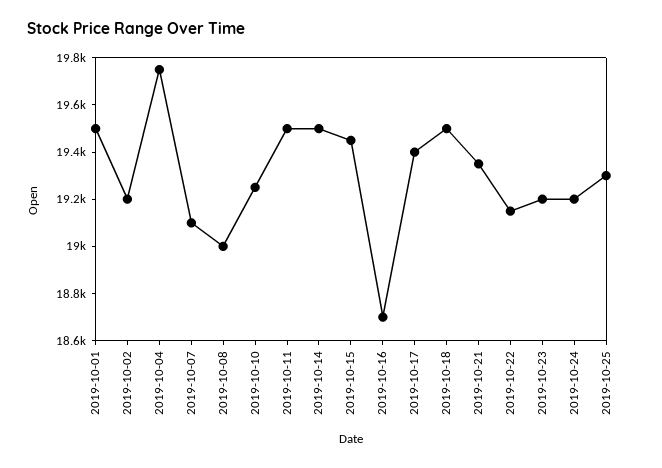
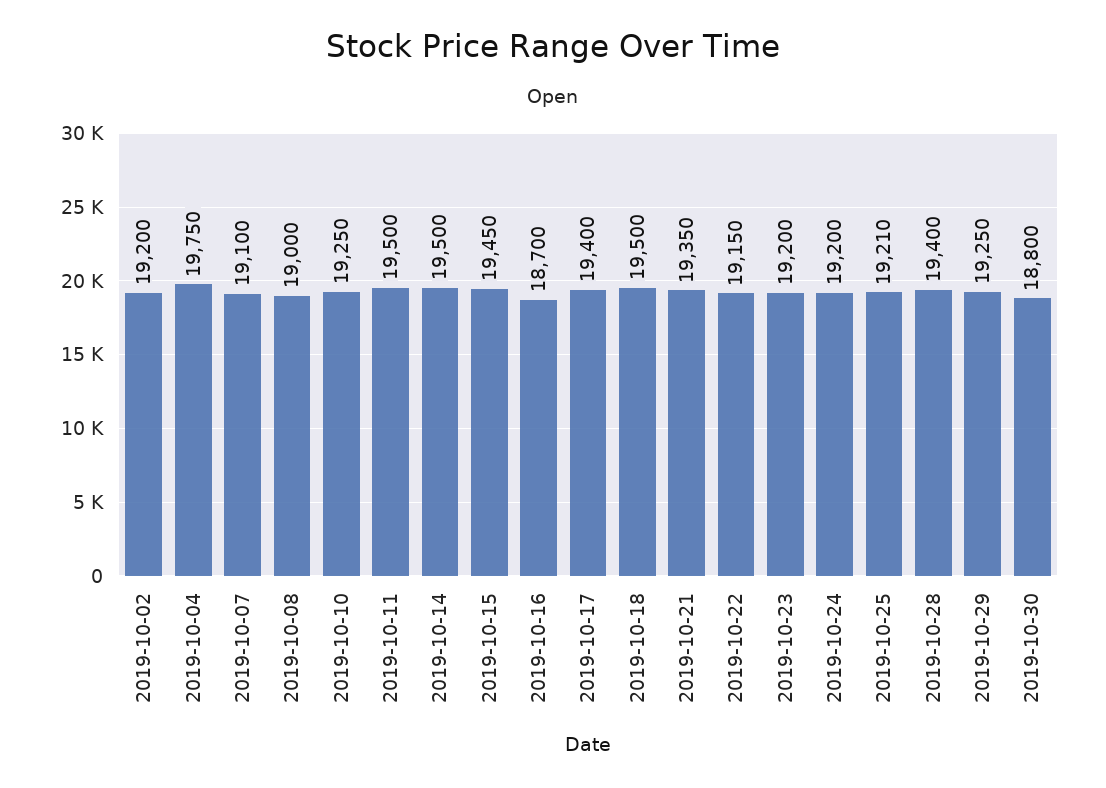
2019-10-01: 19500 -> none
2019-10-25: 19300 -> 19210
2019-10-28: none -> 19400
2019-10-29: none -> 19250
2019-10-30: none -> 18800

